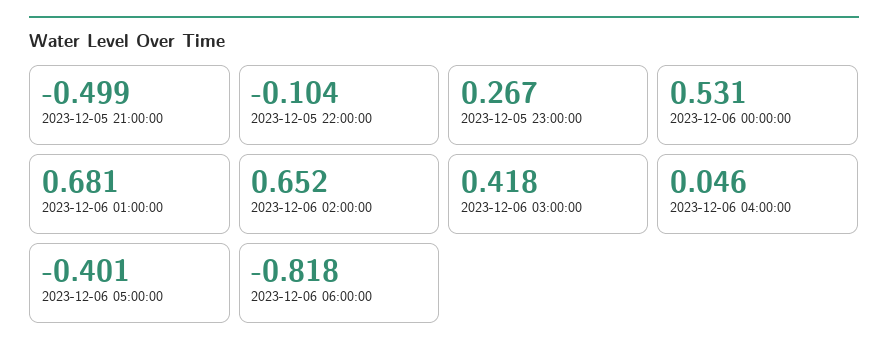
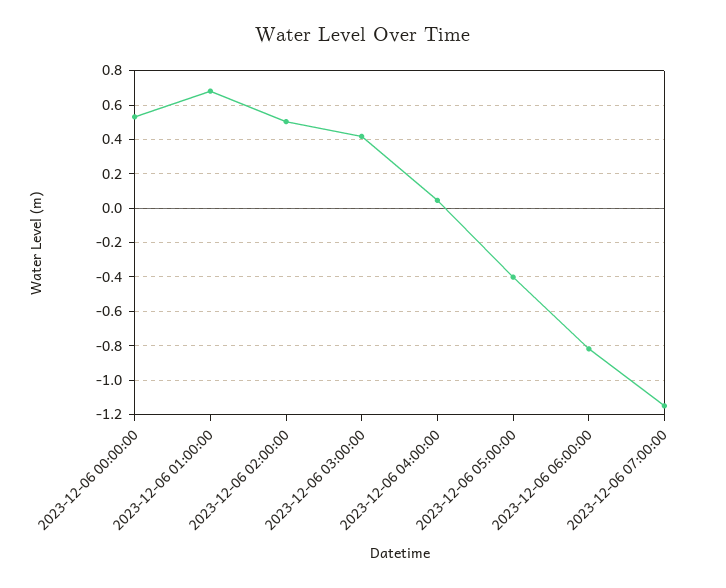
2023-12-05 21:00:00: -0.499 -> none
2023-12-05 22:00:00: -0.104 -> none
2023-12-05 23:00:00: 0.267 -> none
2023-12-06 02:00:00: 0.652 -> 0.5
2023-12-06 07:00:00: none -> -1.15

